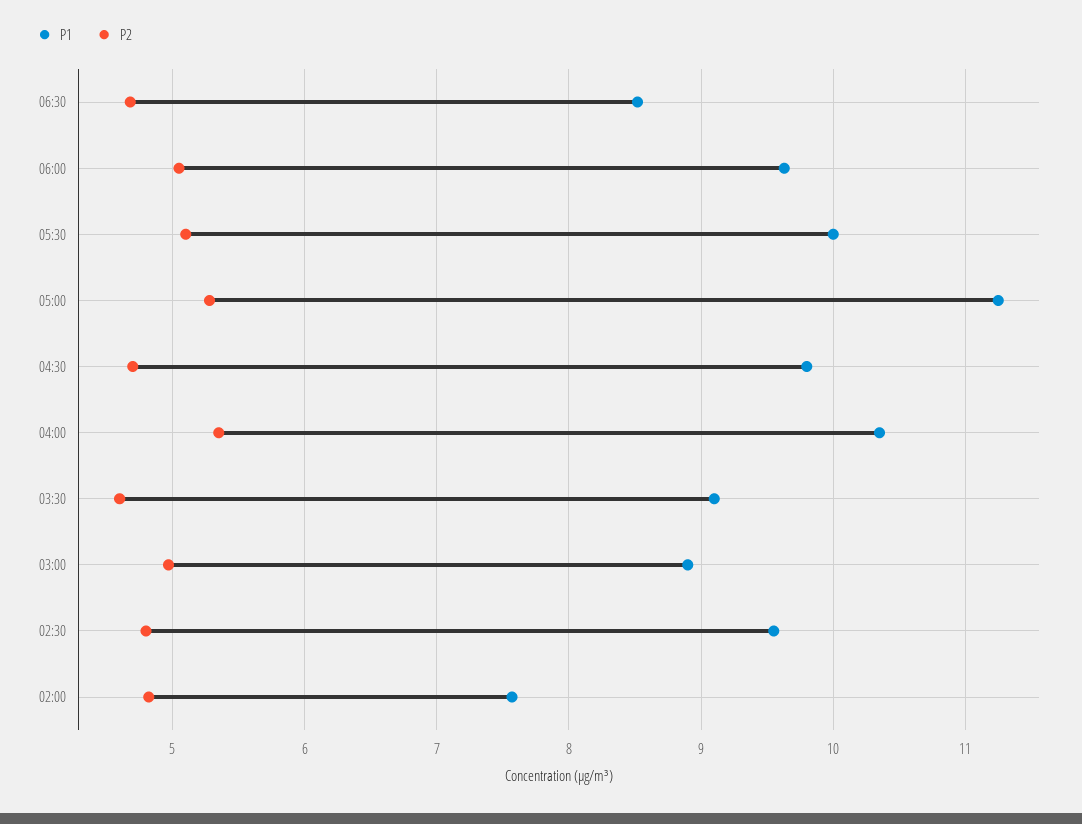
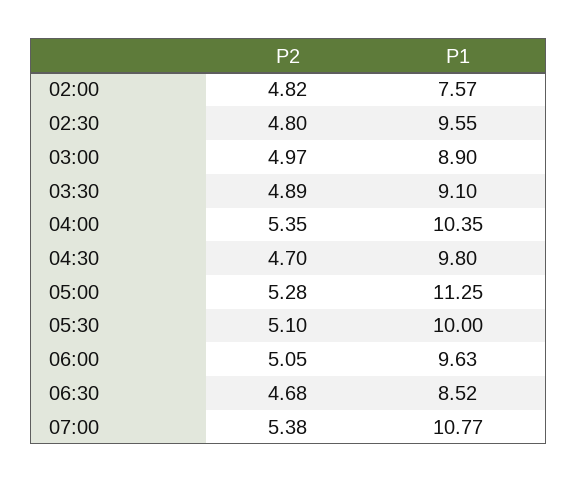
P2, 03:30: 4.6 -> 4.89
P2, 07:00: none -> 5.38
P1, 07:00: none -> 10.77

